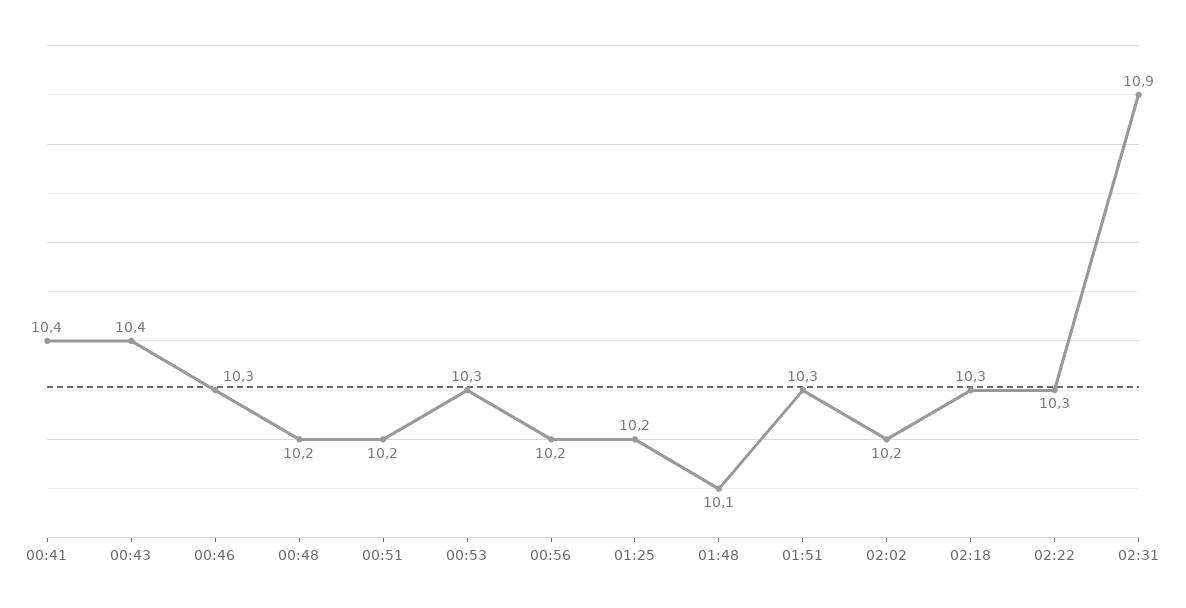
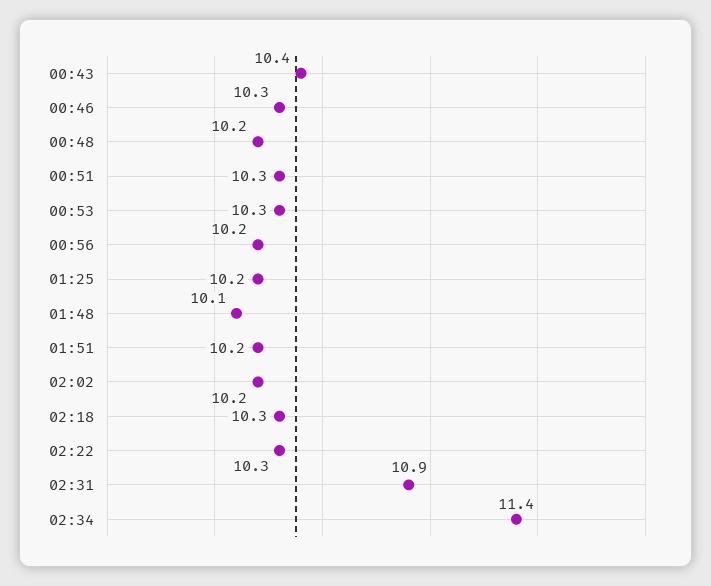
00:41: 10.4 -> none
00:51: 10.2 -> 10.3
01:51: 10.3 -> 10.2
02:34: none -> 11.4

